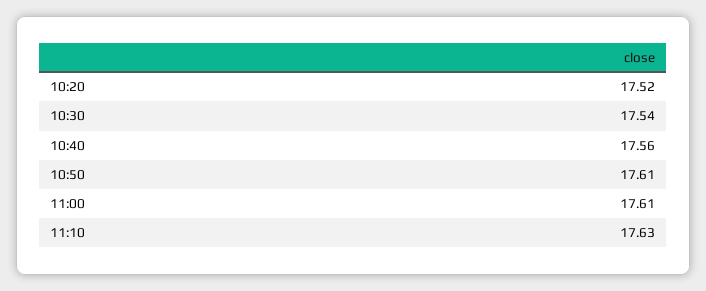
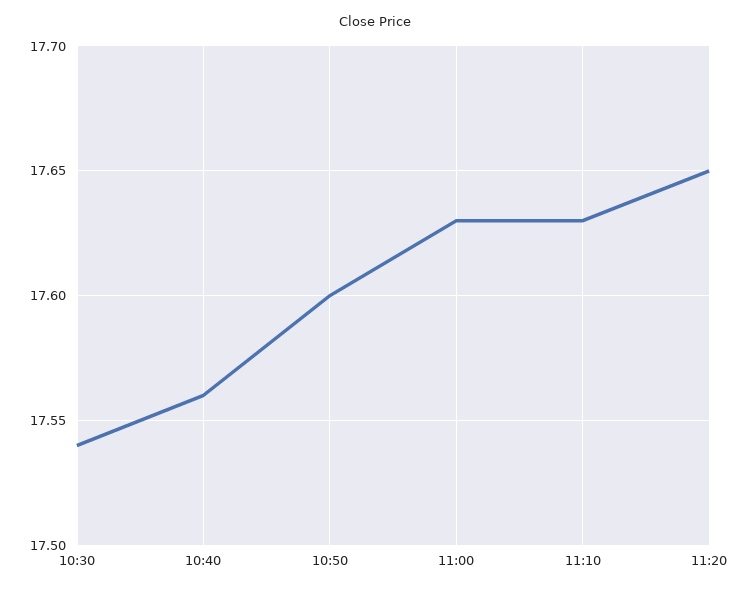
10:20: 17.52 -> none
10:50: 17.61 -> 17.6
11:00: 17.61 -> 17.63
11:20: none -> 17.65

